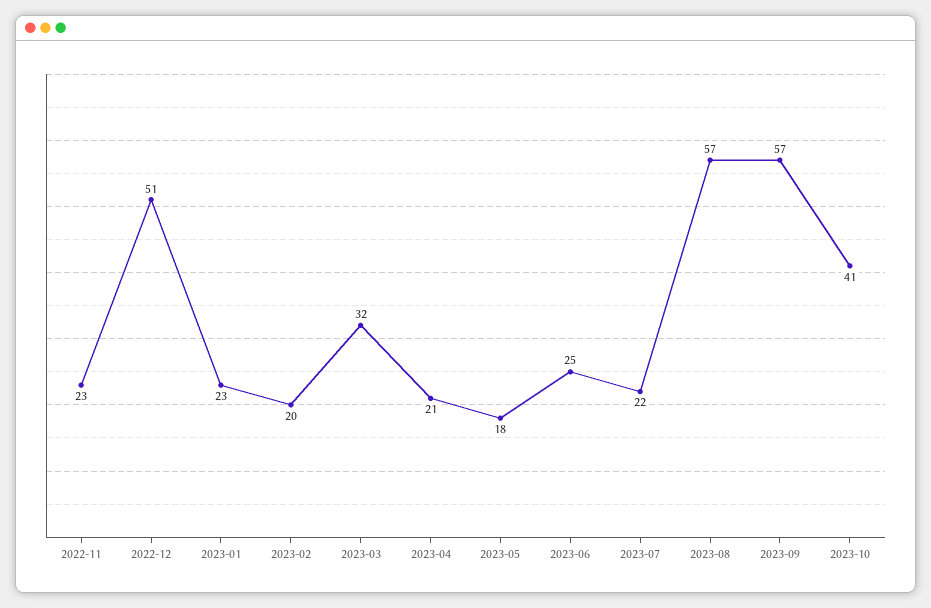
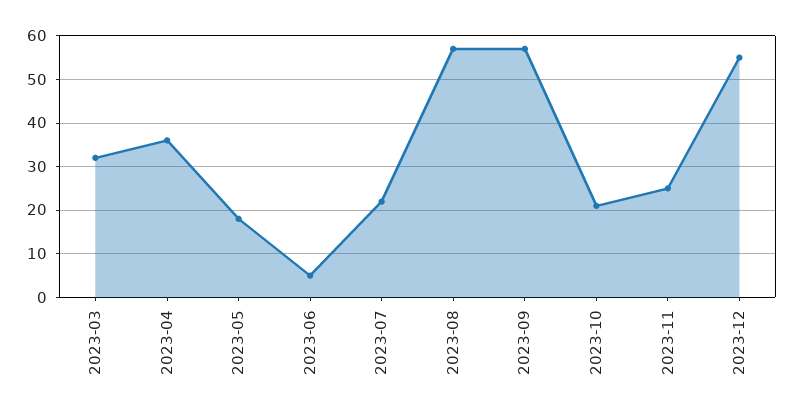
2022-11: 23 -> none
2022-12: 51 -> none
2023-01: 23 -> none
2023-02: 20 -> none
2023-04: 21 -> 35
2023-06: 25 -> 5
2023-10: 41 -> 20
2023-11: none -> 25
2023-12: none -> 55

